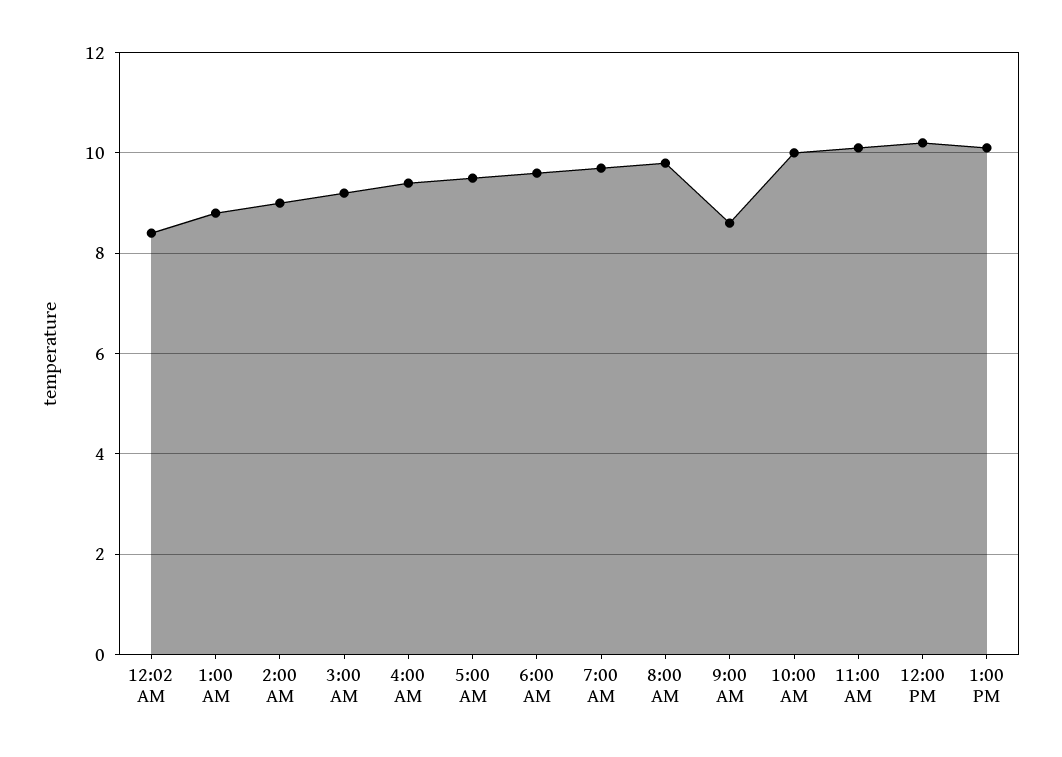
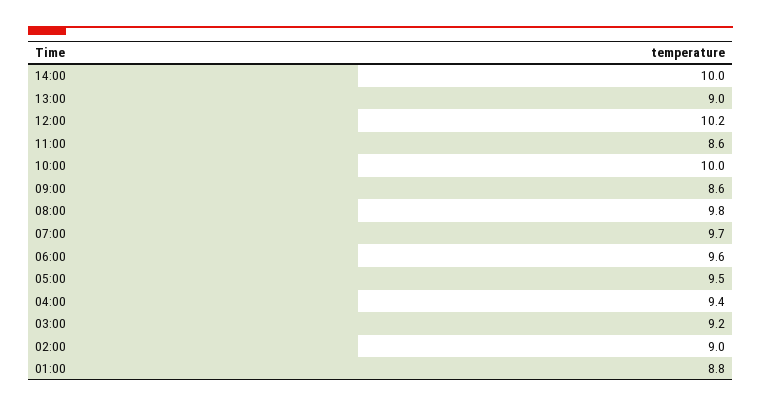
12:02 AM: 8.5 -> none
11:00 AM: 10 -> 8.6
1:00 PM: 10 -> 9
14:00: none -> 10

